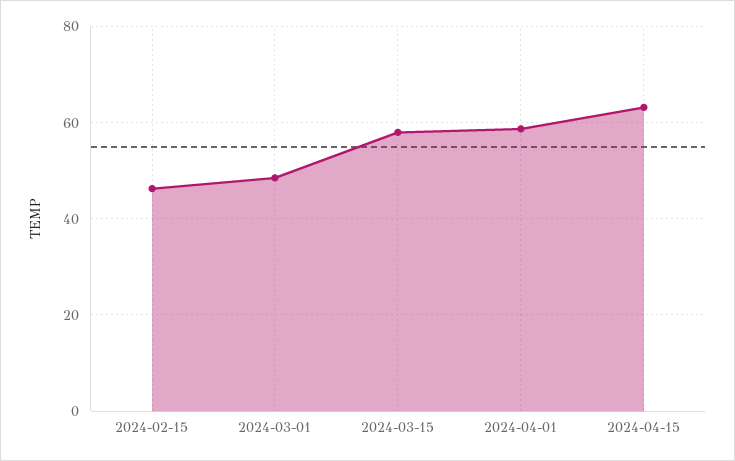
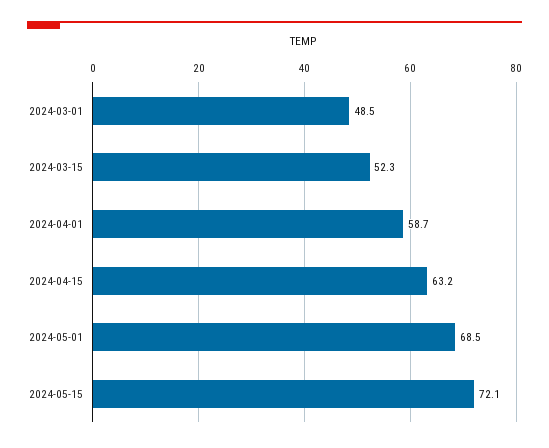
2024-02-15: 46 -> none
2024-03-15: 58 -> 52.3
2024-05-01: none -> 68.5
2024-05-15: none -> 72.1

